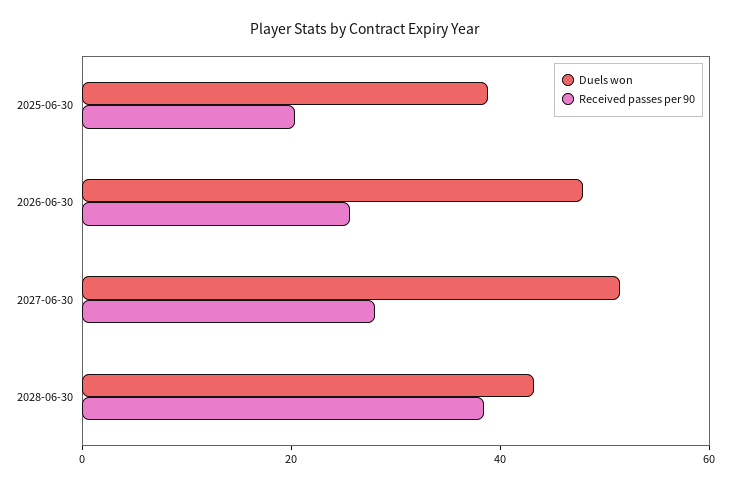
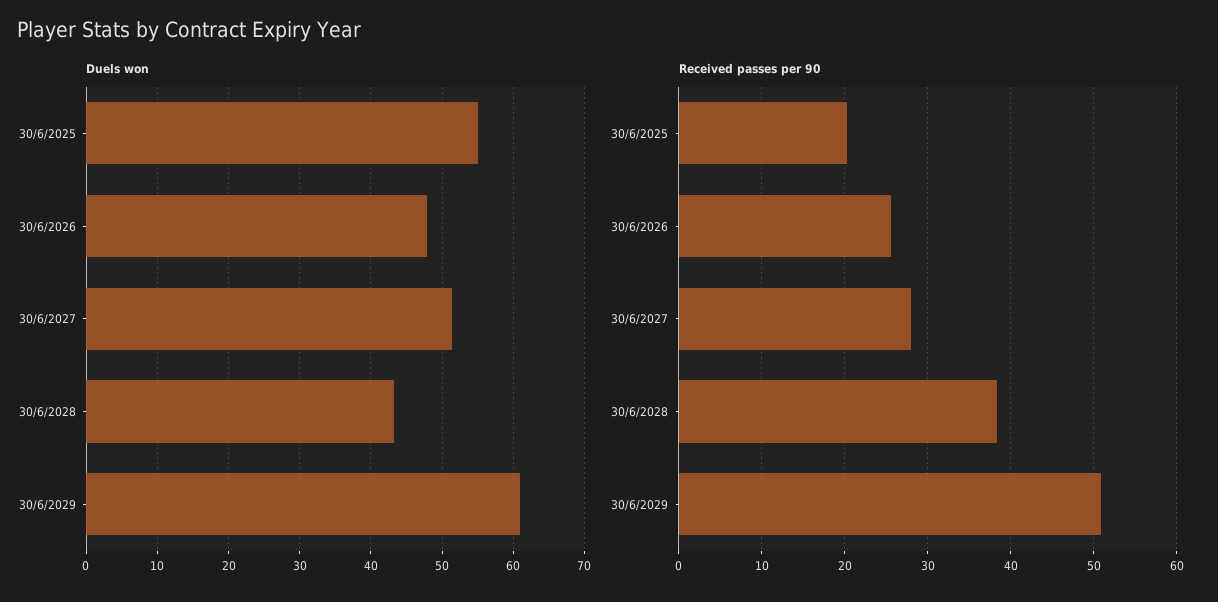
Duels won, 2025-06-30: 40 -> 55
Duels won, 30/6/2029: none -> 61
Received passes per 90, 30/6/2029: none -> 51

